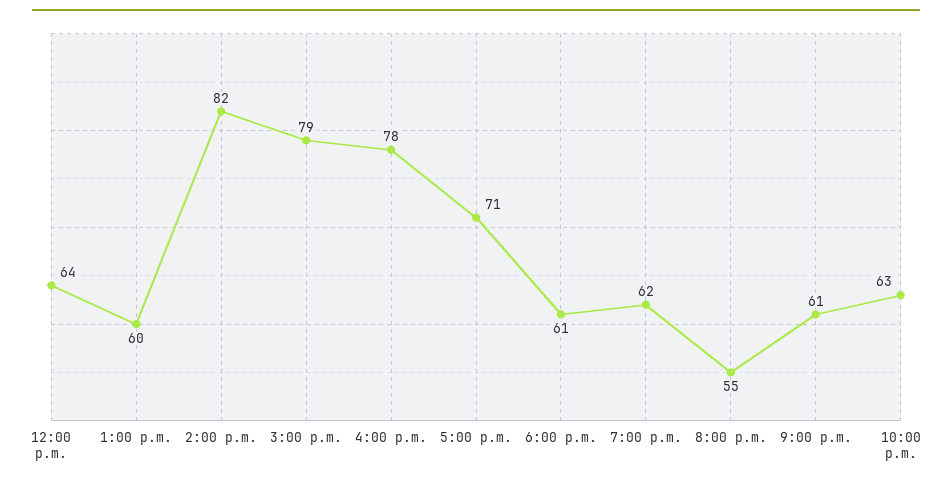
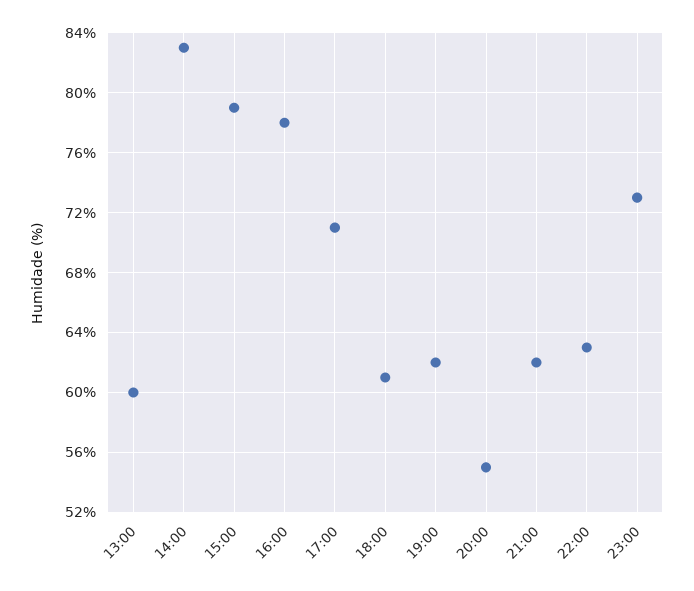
12:00 p.m.: 64 -> none
2:00 p.m.: 82 -> 83
9:00 p.m.: 61 -> 62
23:00: none -> 73

